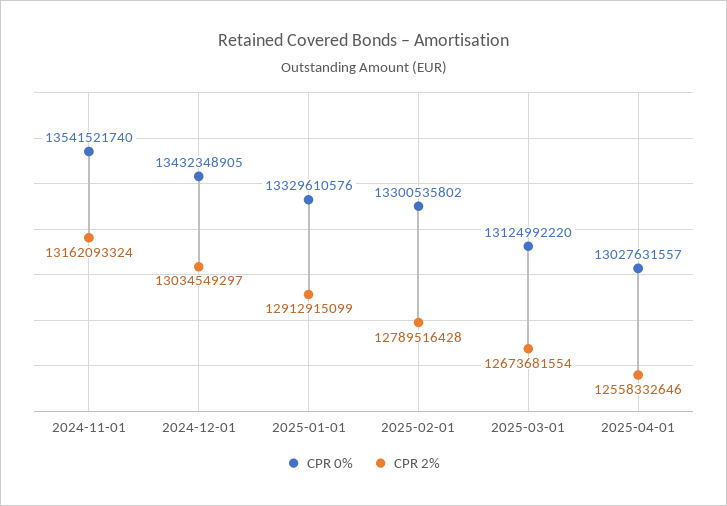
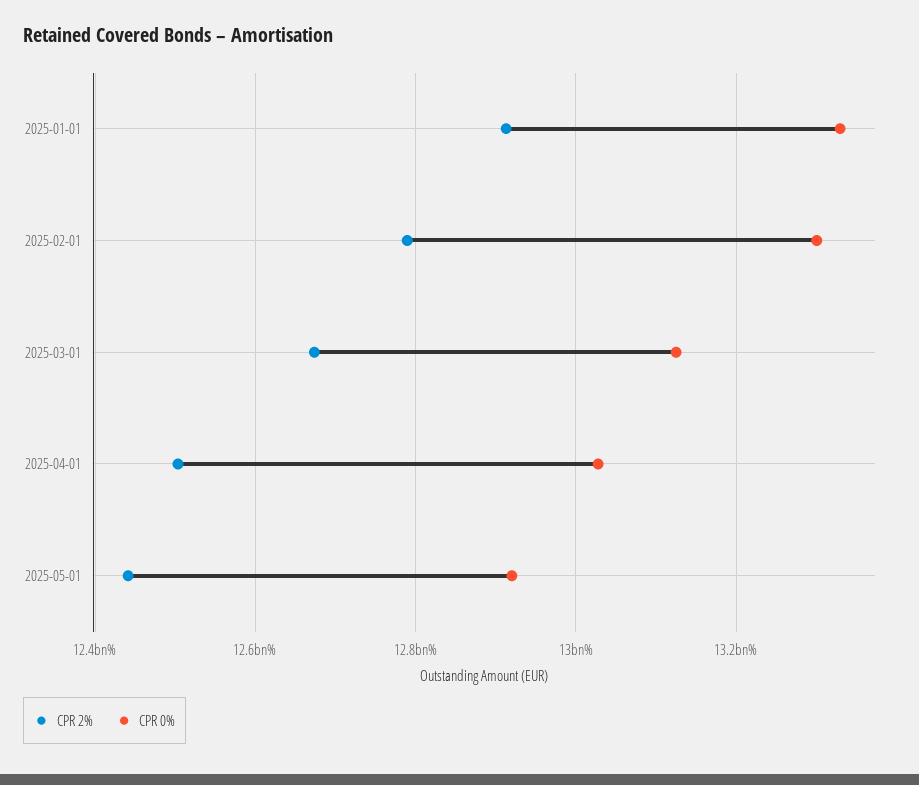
CPR 0%, 2024-11-01: 13541521740 -> none
CPR 2%, 2024-11-01: 13162093324 -> none
CPR 0%, 2024-12-01: 13432348905 -> none
CPR 2%, 2024-12-01: 13034549297 -> none
CPR 2%, 2025-04-01: 12558332646 -> 12500000000
CPR 2%, 2025-05-01: none -> 12440000000
CPR 0%, 2025-05-01: none -> 12920000000

